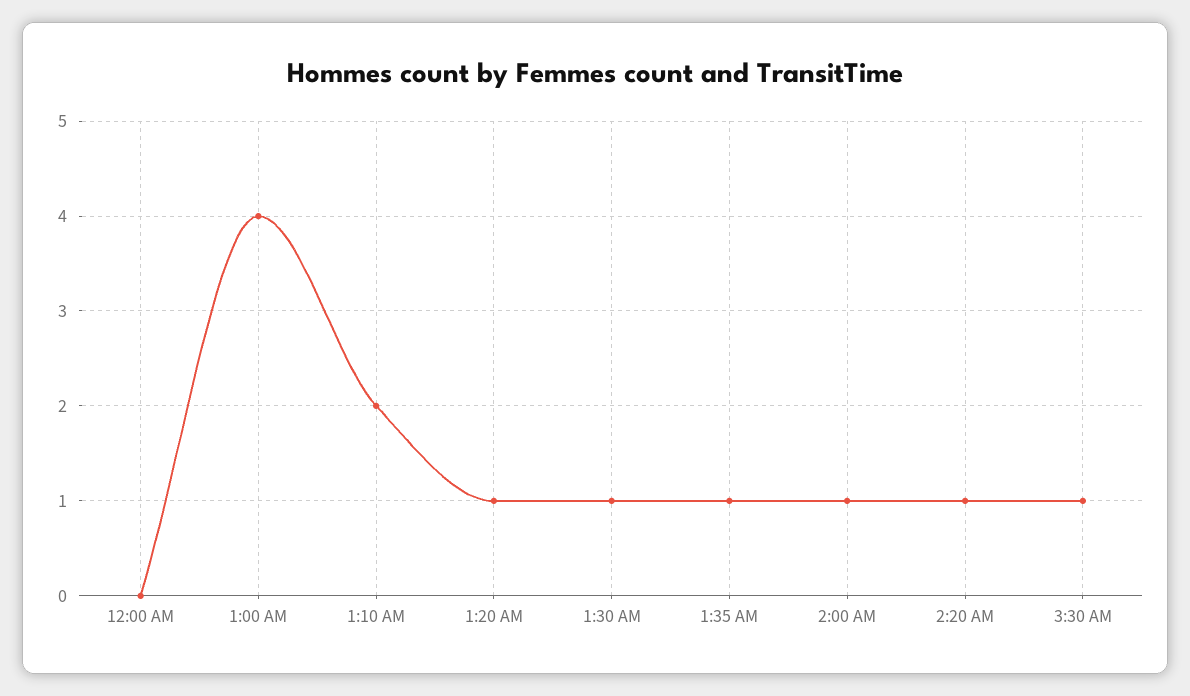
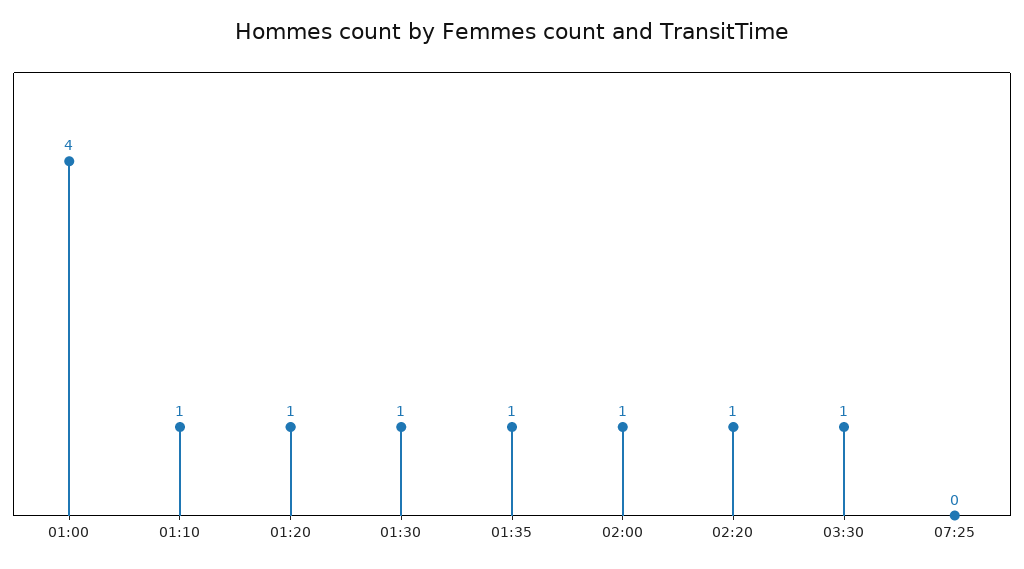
12:00 AM: 0 -> none
1:10 AM: 2 -> 1
07:25: none -> 0

